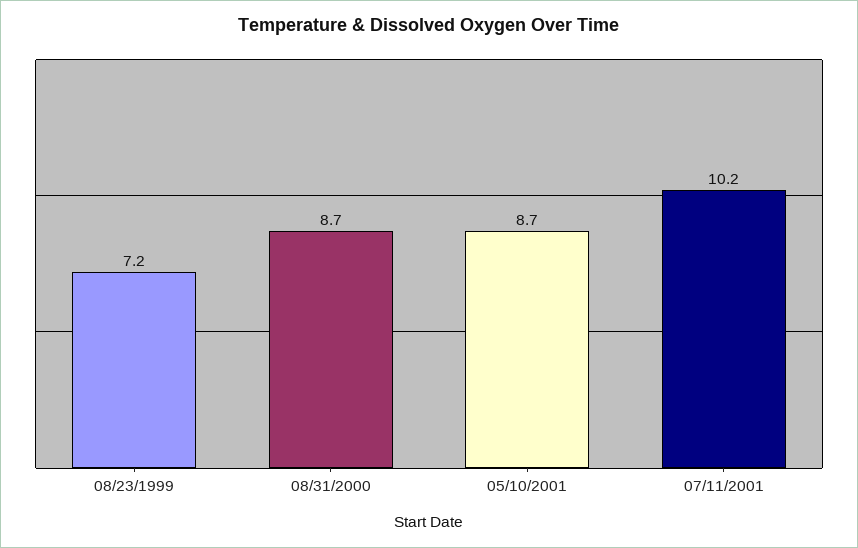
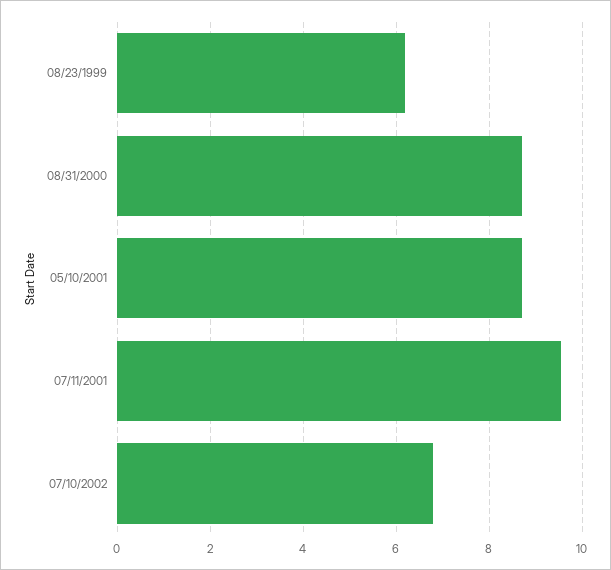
08/23/1999: 7.2 -> 6.2
07/11/2001: 10.2 -> 9.6
07/10/2002: none -> 6.8

